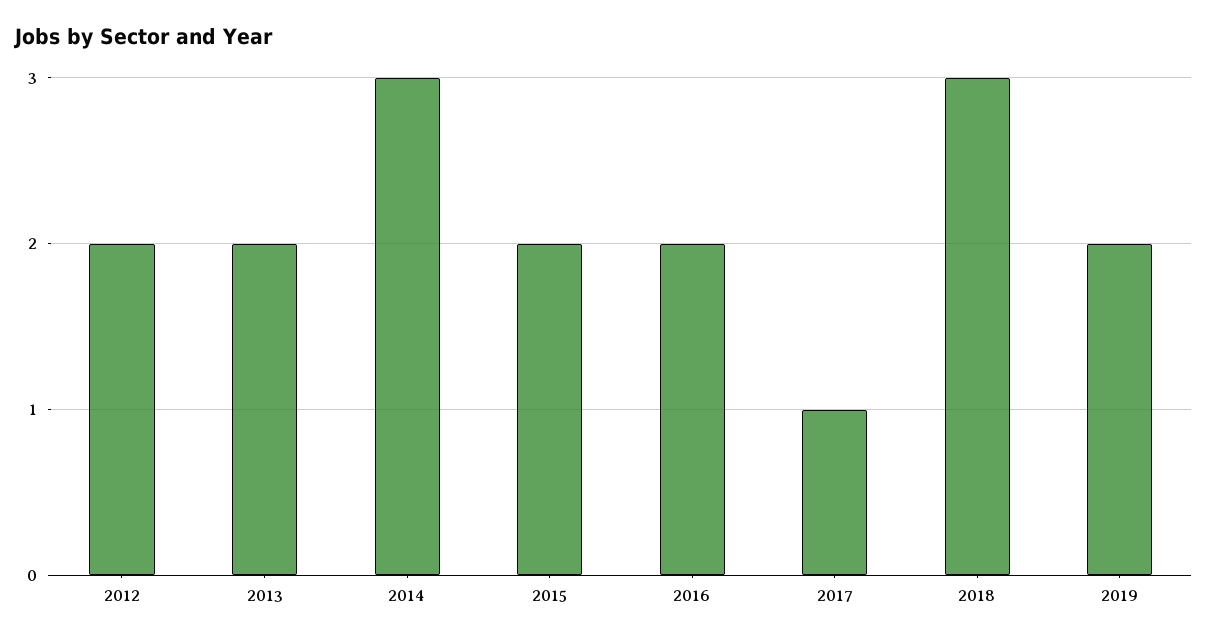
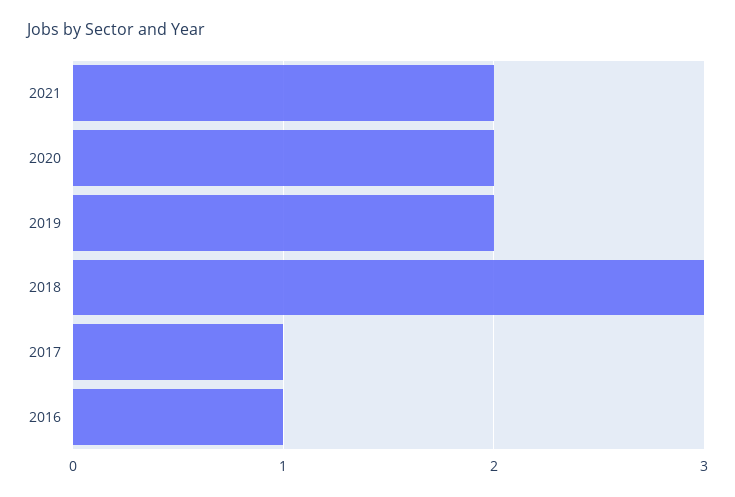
2012: 2 -> none
2013: 2 -> none
2014: 3 -> none
2015: 2 -> none
2016: 2 -> 1
2021: none -> 2
2020: none -> 2

